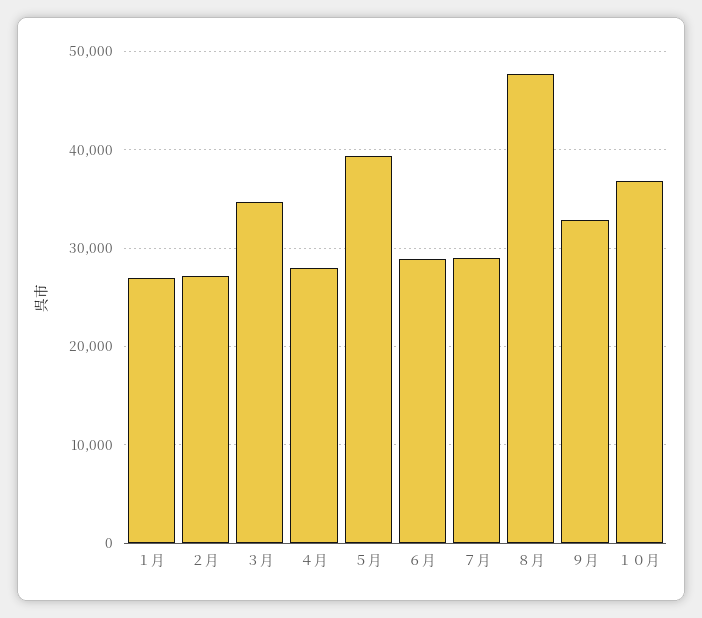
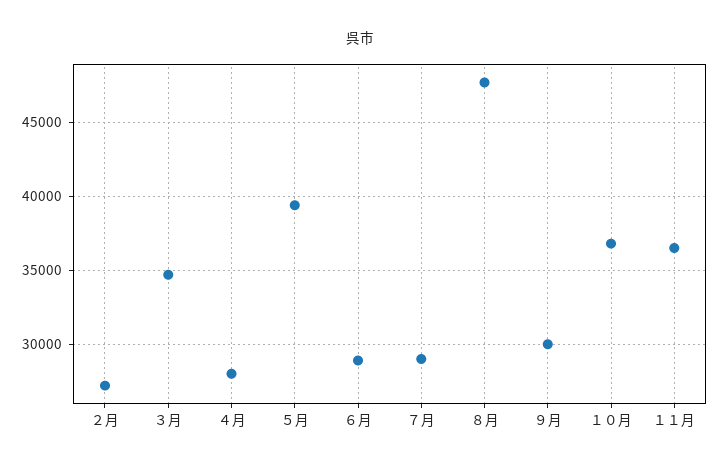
１月: 27000 -> none
９月: 33000 -> 30000
１１月: none -> 36500

